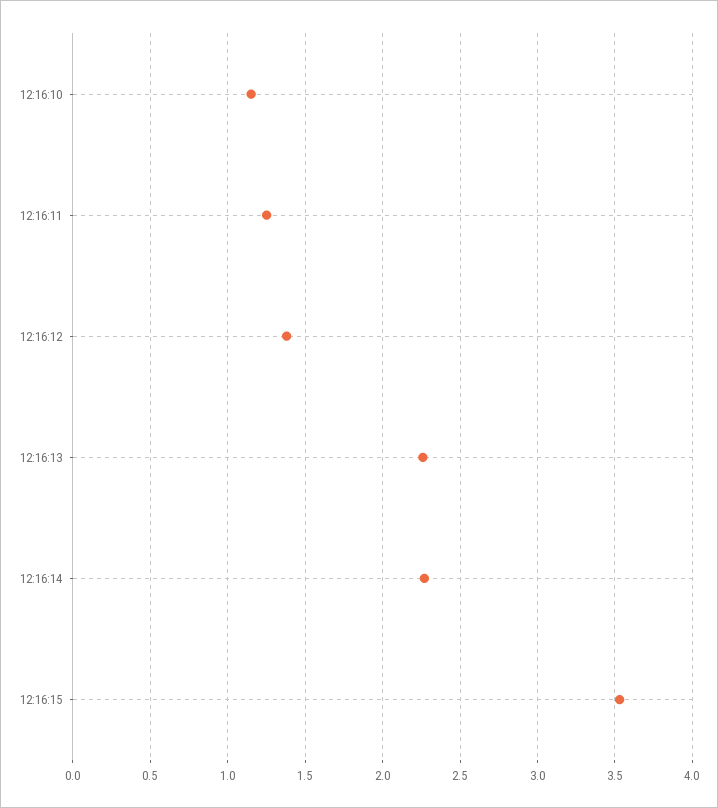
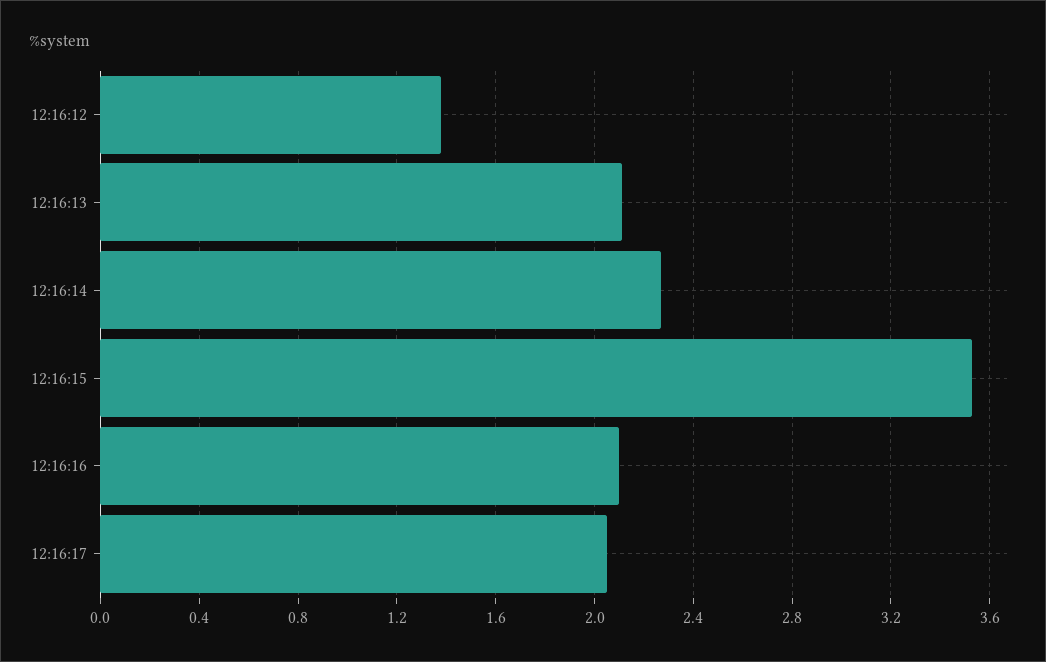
12:16:10: 1.15 -> none
12:16:11: 1.25 -> none
12:16:13: 2.25 -> 2.1
12:16:16: none -> 2.1
12:16:17: none -> 2.05

